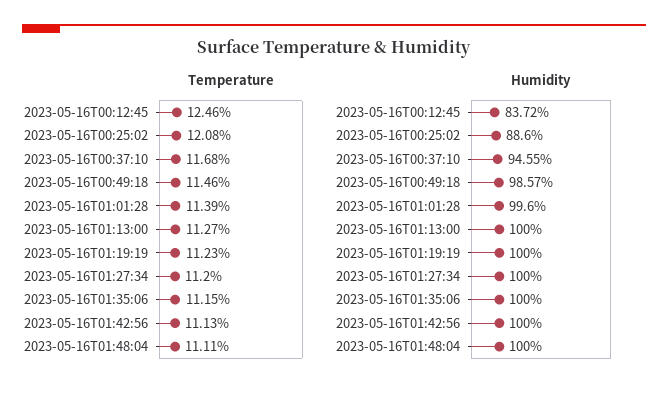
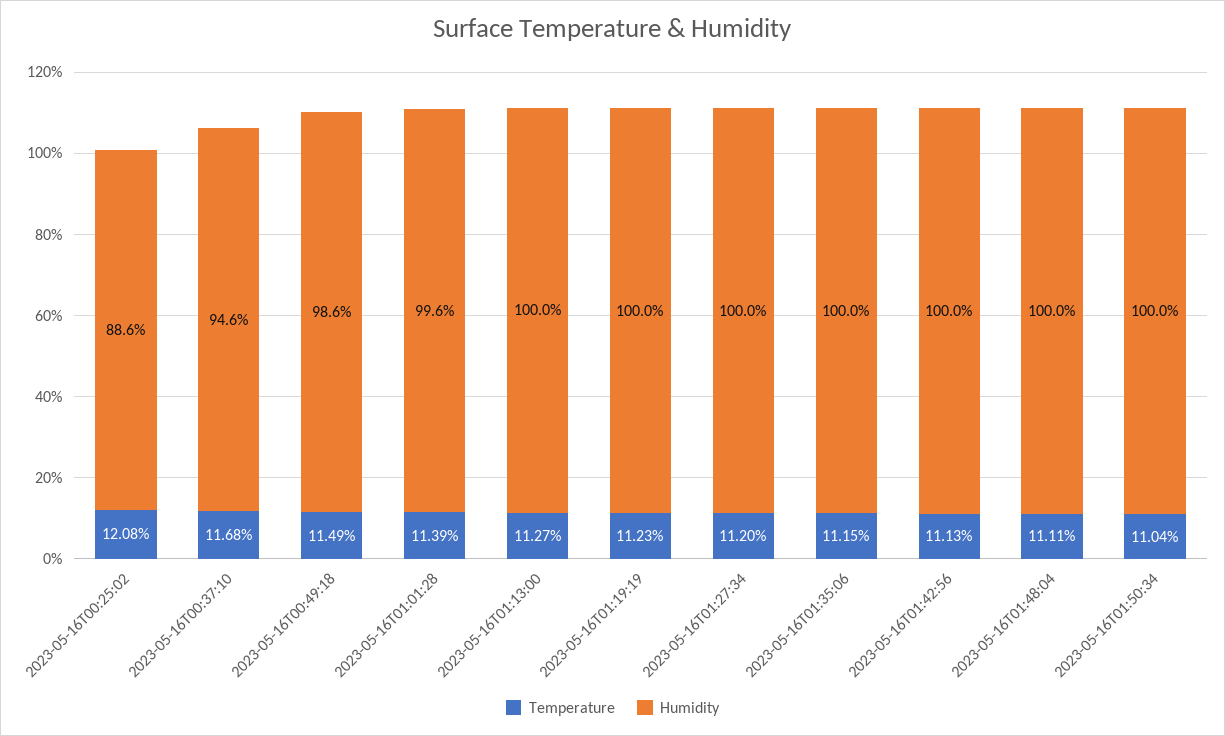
Temperature, 2023-05-16T00:12:45: 12.46 -> none
Temperature, 2023-05-16T00:49:18: 11.46 -> 11.49
Humidity, 2023-05-16T00:12:45: 83.72 -> none
Temperature, 2023-05-16T01:50:34: none -> 11.04
Humidity, 2023-05-16T01:50:34: none -> 100

